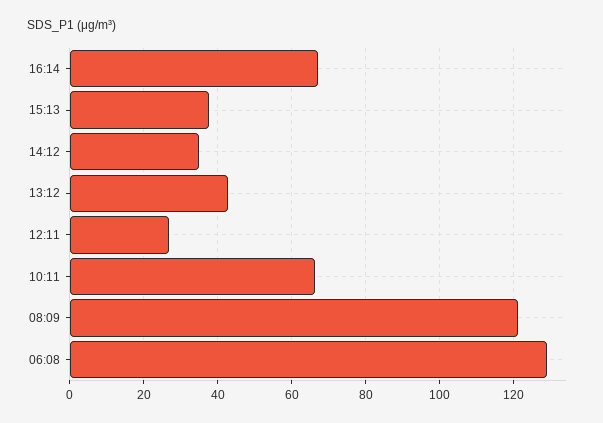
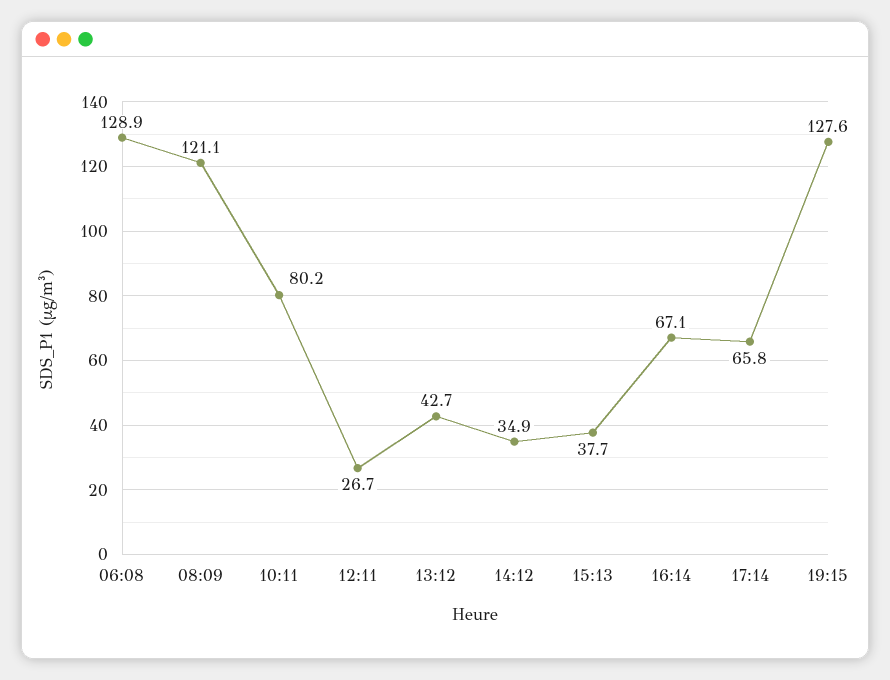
10:11: 66 -> 80.2
17:14: none -> 65.8
19:15: none -> 127.6

